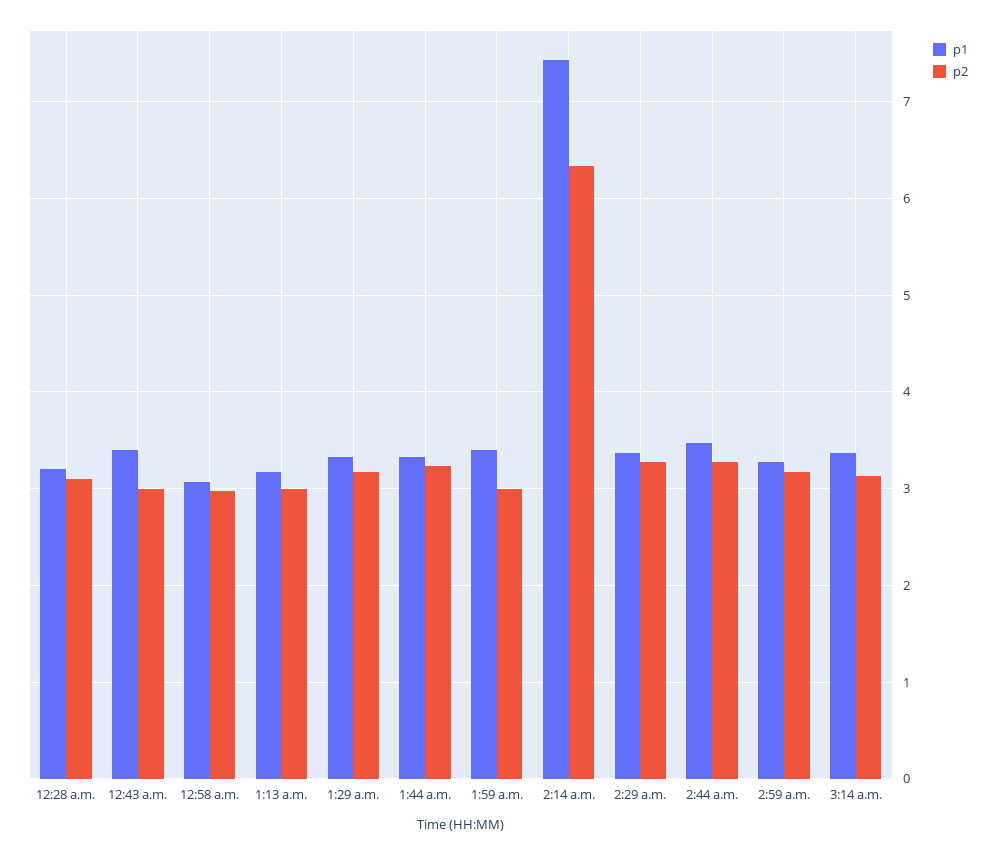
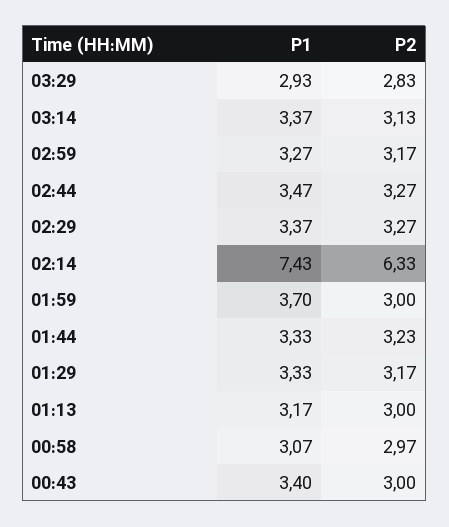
p1, 12:28 a.m.: 3.2 -> none
p2, 12:28 a.m.: 3.1 -> none
p1, 1:59 a.m.: 3.4 -> 3.7
p1, 03:29: none -> 2.93
p2, 03:29: none -> 2.83

